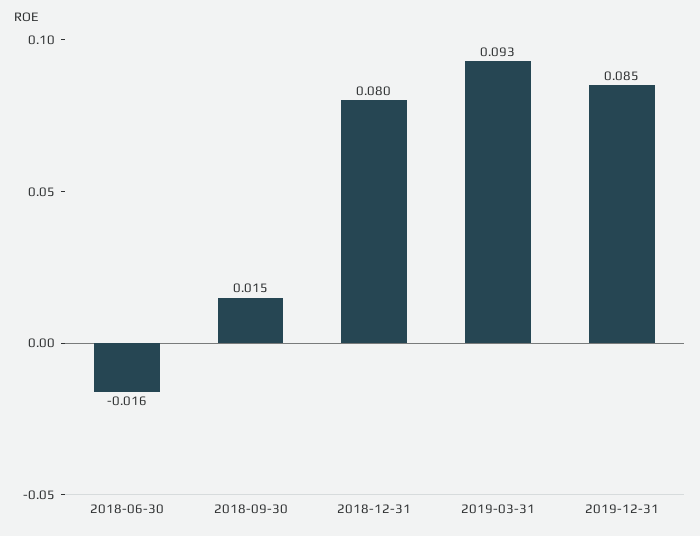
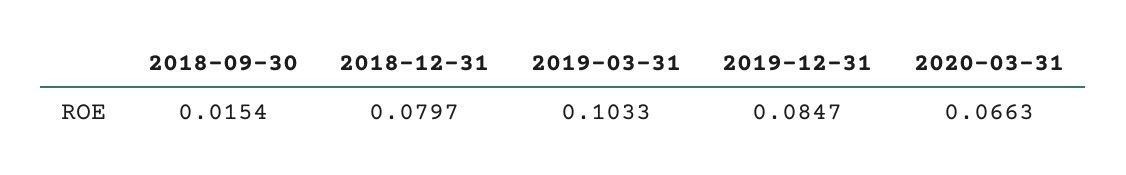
2018-06-30: -0.016 -> none
2019-03-31: 0.093 -> 0.1033
2020-03-31: none -> 0.0663

